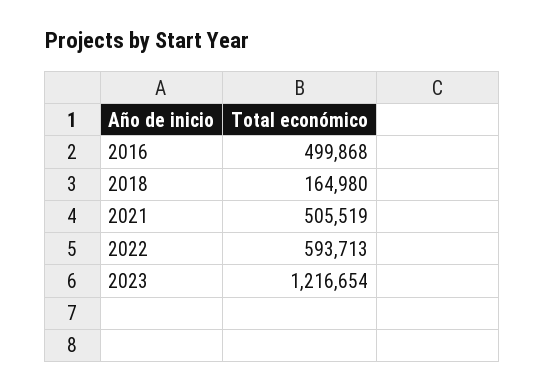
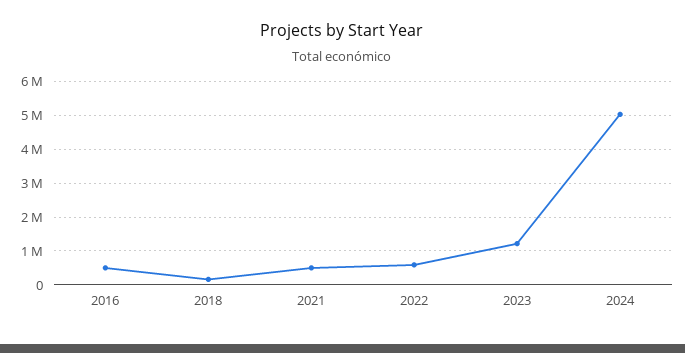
2024: none -> 5000000

